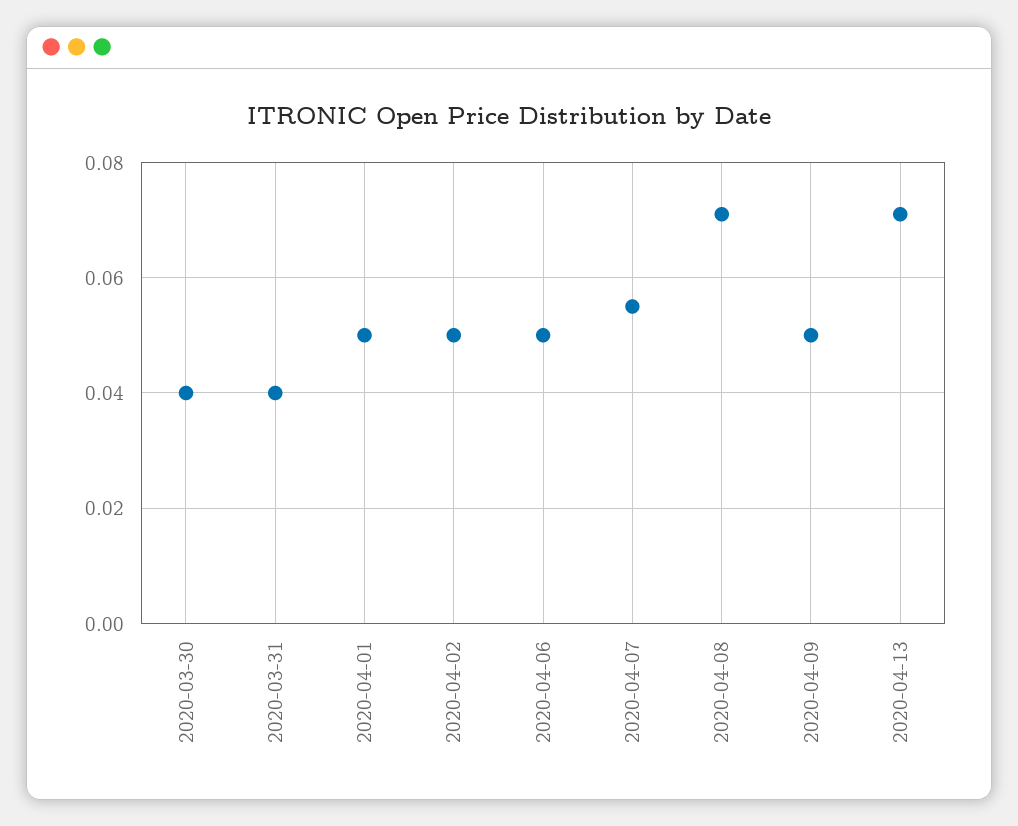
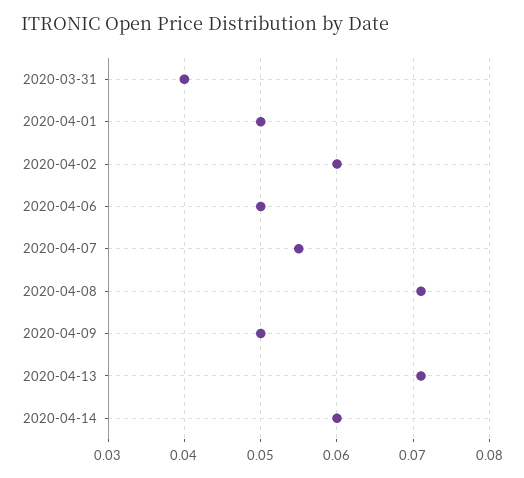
2020-03-30: 0.04 -> none
2020-04-02: 0.05 -> 0.06
2020-04-14: none -> 0.06

